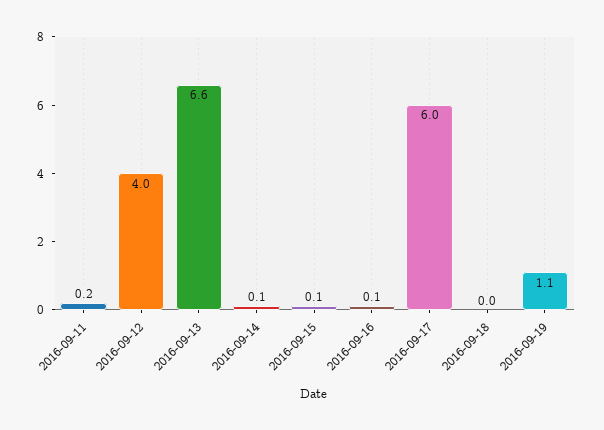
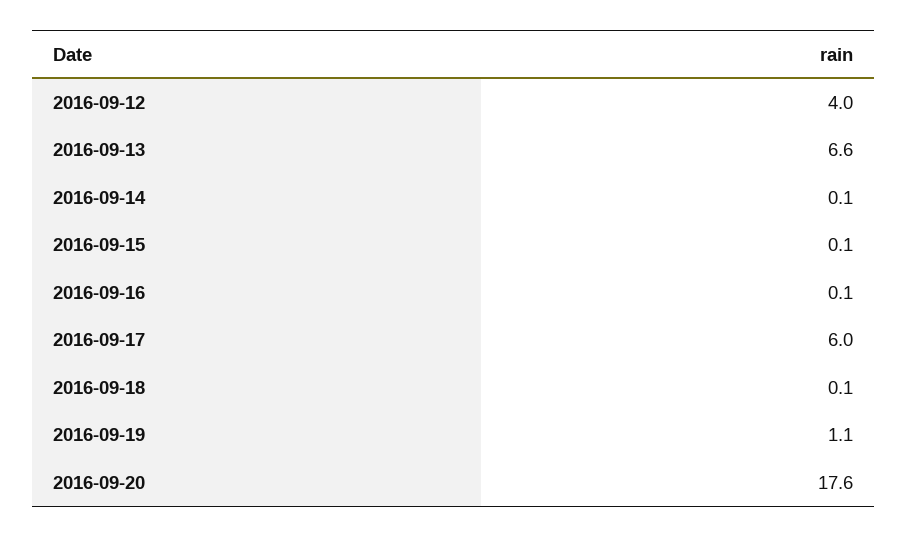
2016-09-11: 0.2 -> none
2016-09-18: 0 -> 0.1
2016-09-20: none -> 17.6

